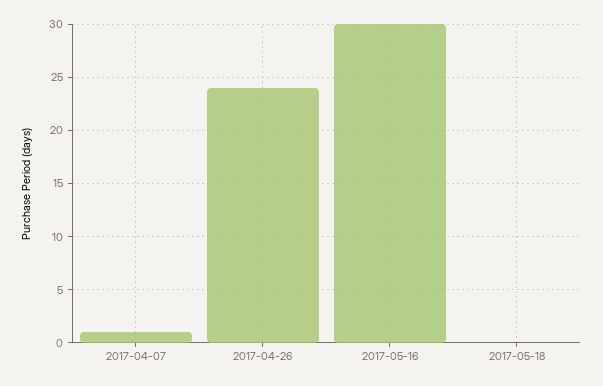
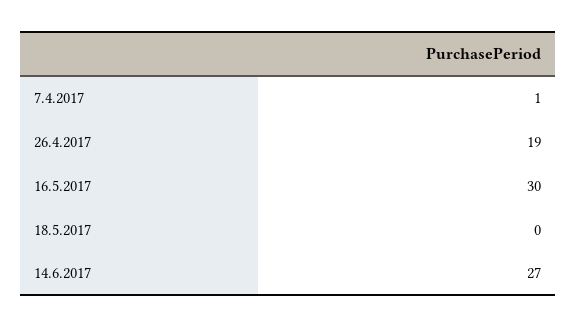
2017-04-26: 24 -> 19
14.6.2017: none -> 27

